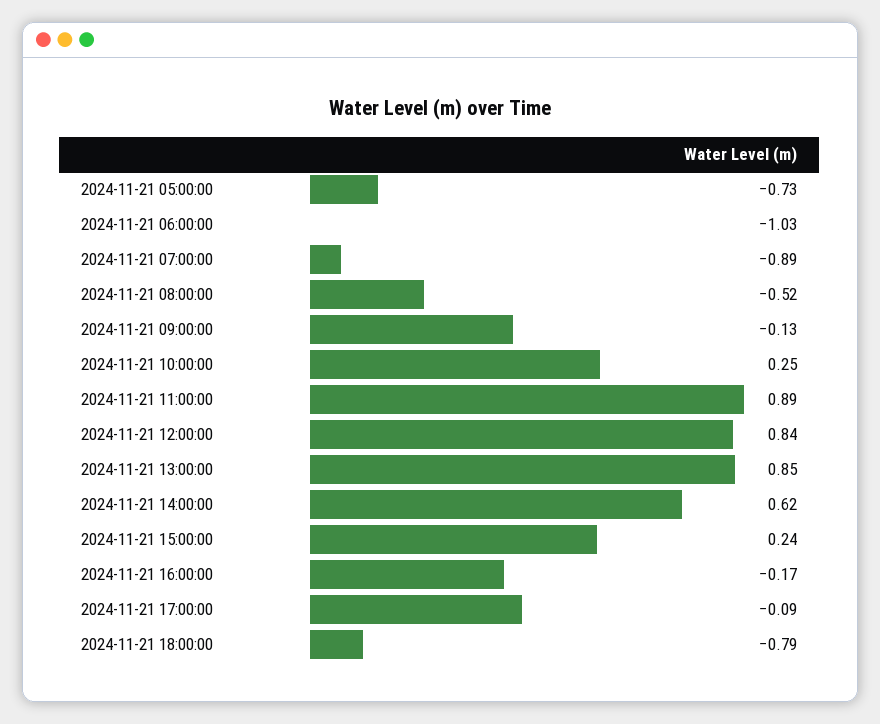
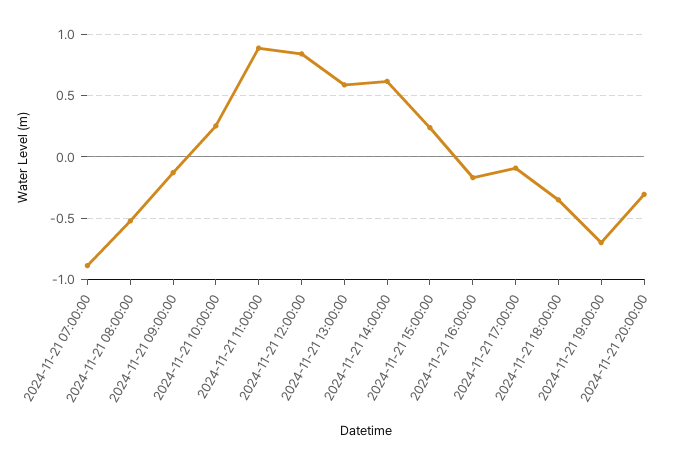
2024-11-21 05:00:00: -0.73 -> none
2024-11-21 06:00:00: -1.03 -> none
2024-11-21 13:00:00: 0.85 -> 0.6
2024-11-21 18:00:00: -0.79 -> -0.35
2024-11-21 19:00:00: none -> -0.7
2024-11-21 20:00:00: none -> -0.3

